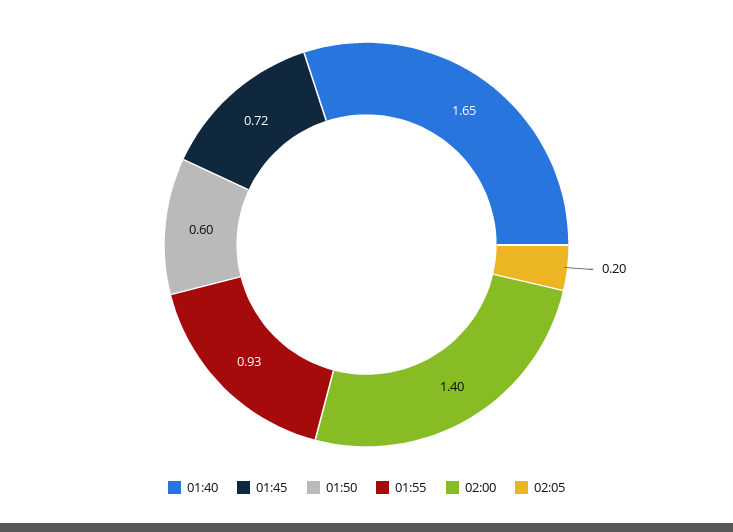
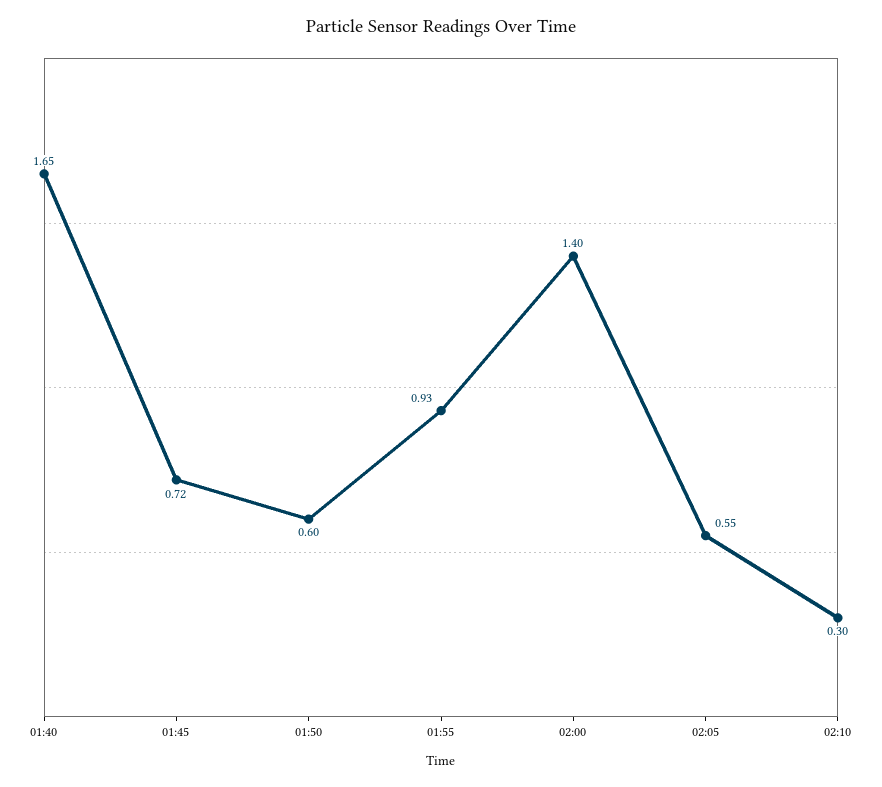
02:05: 0.2 -> 0.55
02:10: none -> 0.3

